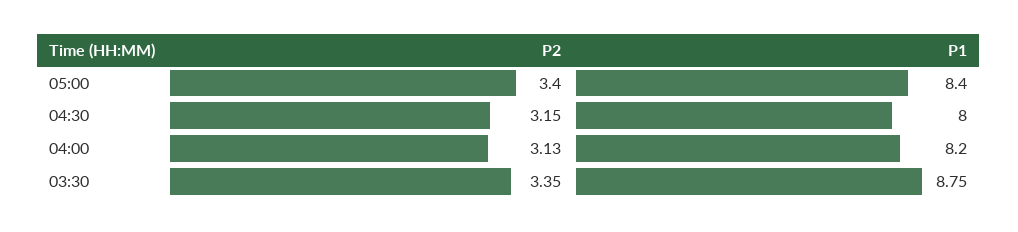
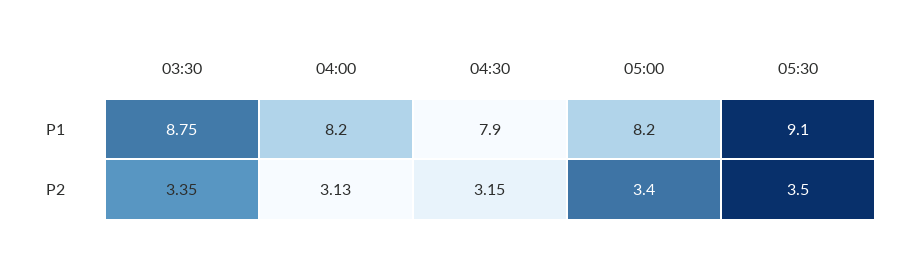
P1, 05:00: 8.4 -> 8.2
P1, 04:30: 8 -> 7.9
P1, 05:30: none -> 9.1
P2, 05:30: none -> 3.5

